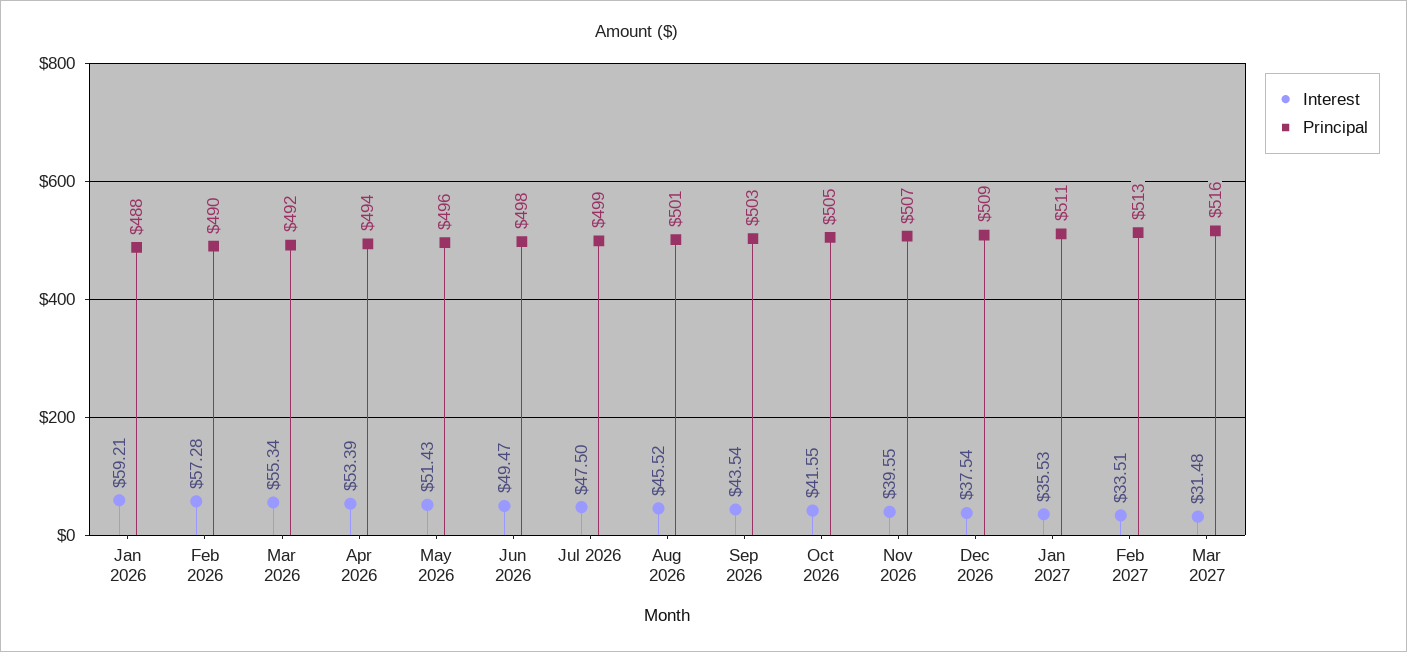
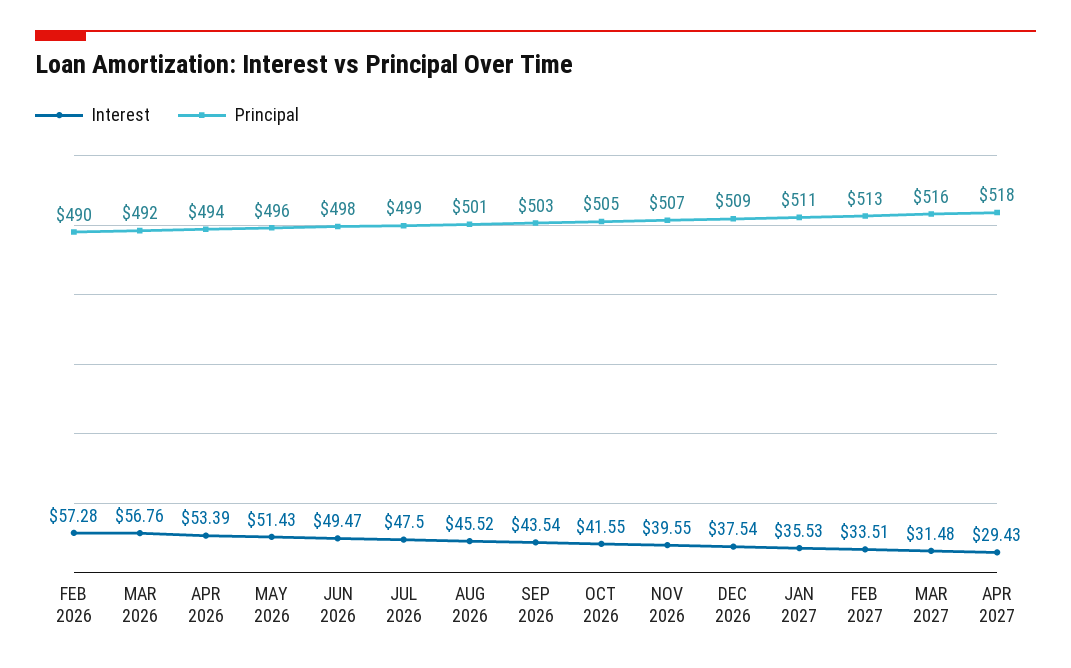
Interest, Jan 2026: 59.21 -> none
Principal, Jan 2026: 488 -> none
Interest, Mar 2026: 55.34 -> 56.76
Interest, APR 2027: none -> 29.43
Principal, APR 2027: none -> 518

